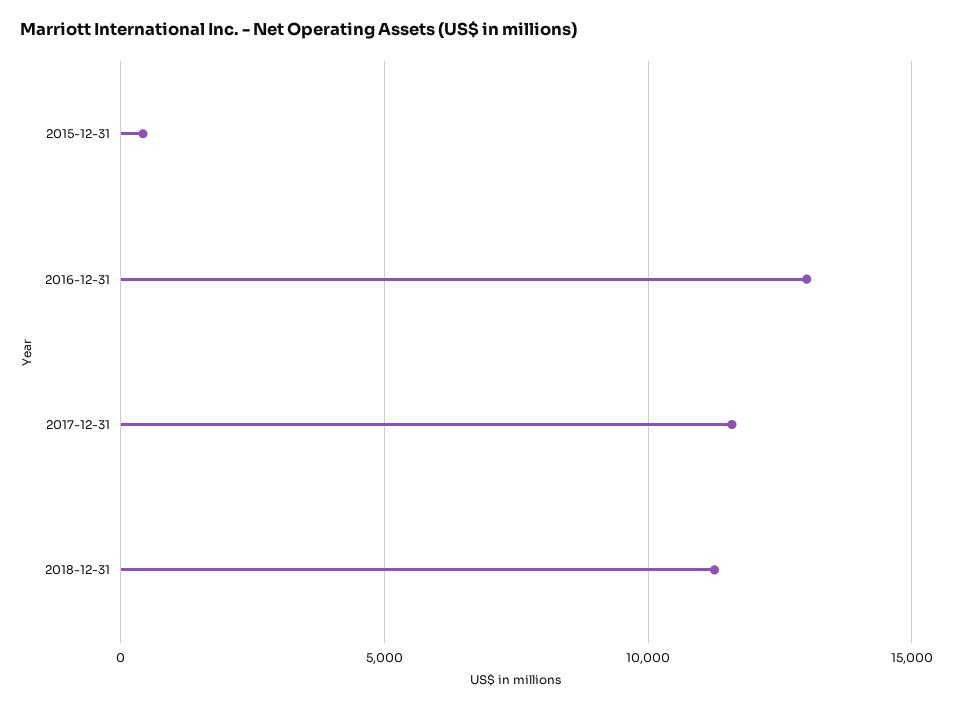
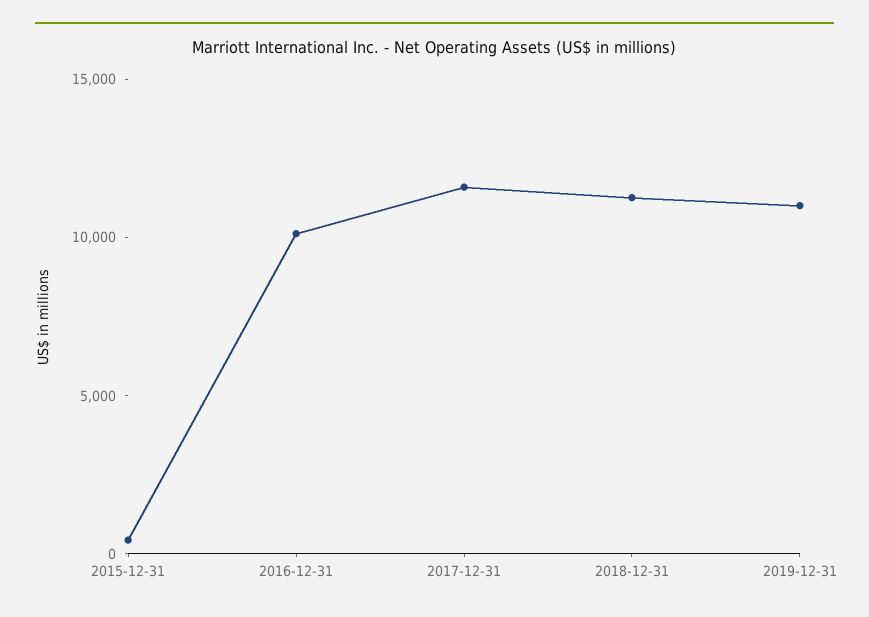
2016-12-31: 13000 -> 10000
2019-12-31: none -> 11000

